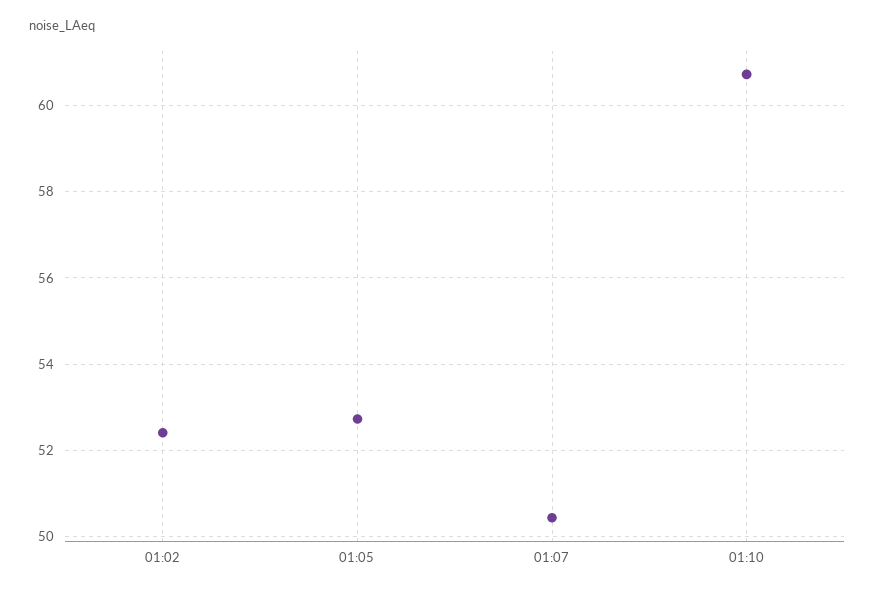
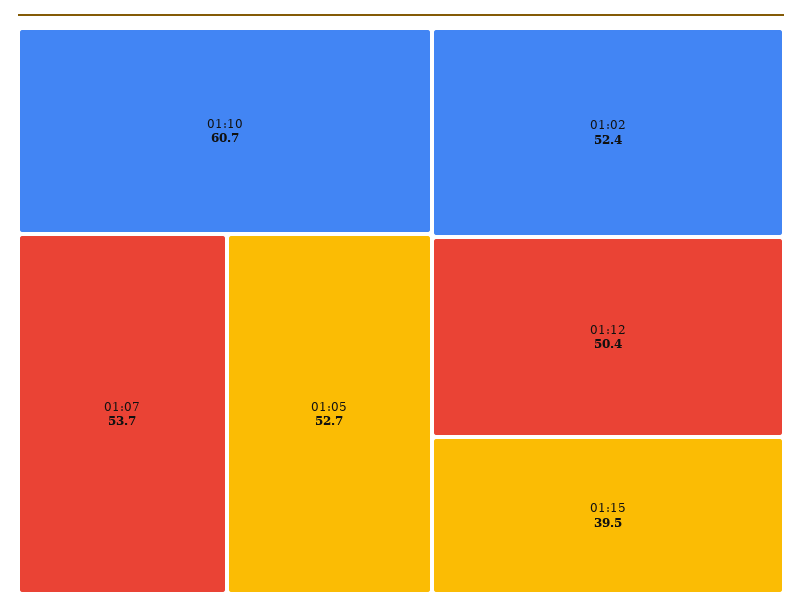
01:07: 50.4 -> 53.7
01:12: none -> 50.4
01:15: none -> 39.5

